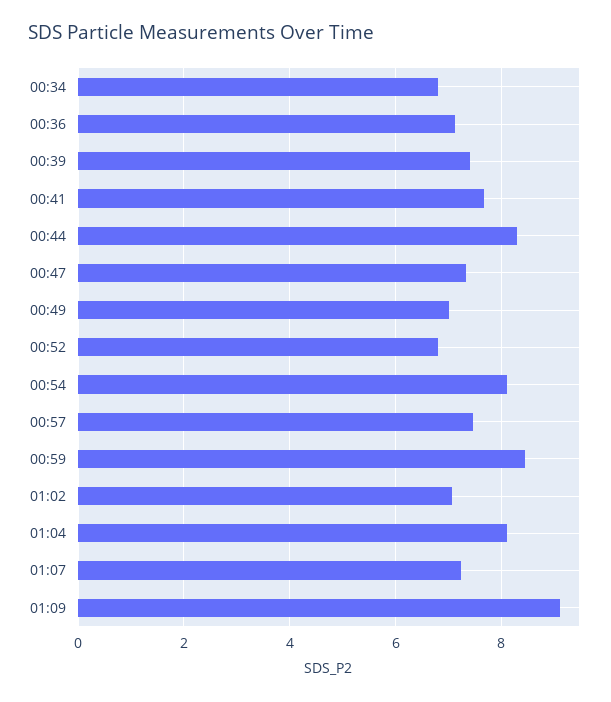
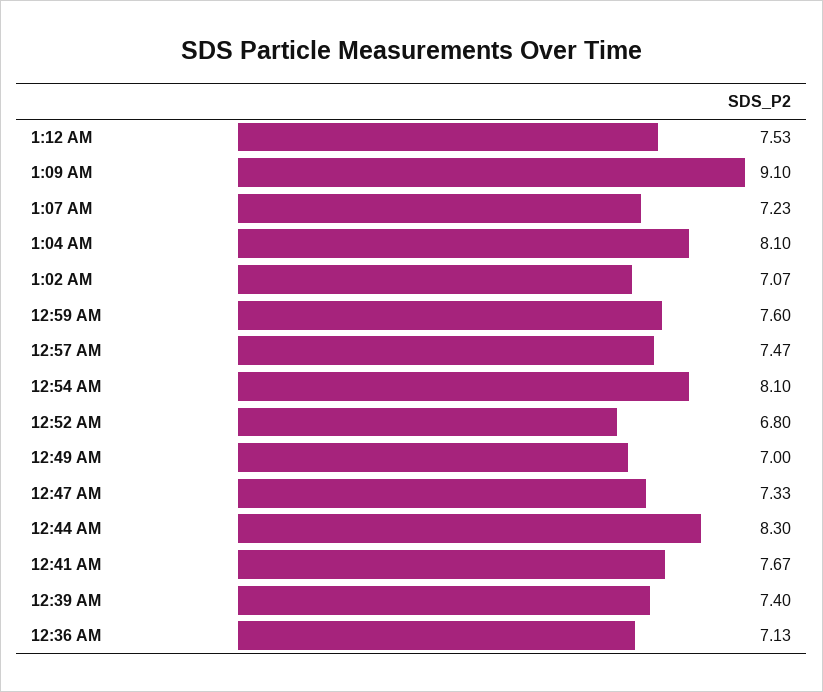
00:34: 6.8 -> none
00:59: 8.4 -> 7.6
1:12 AM: none -> 7.53

